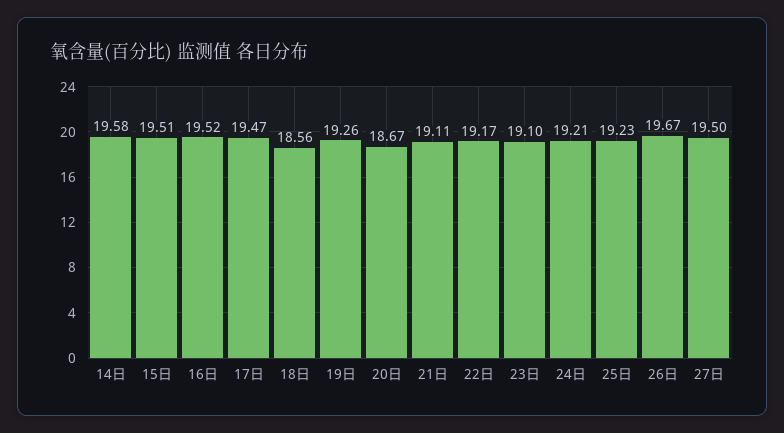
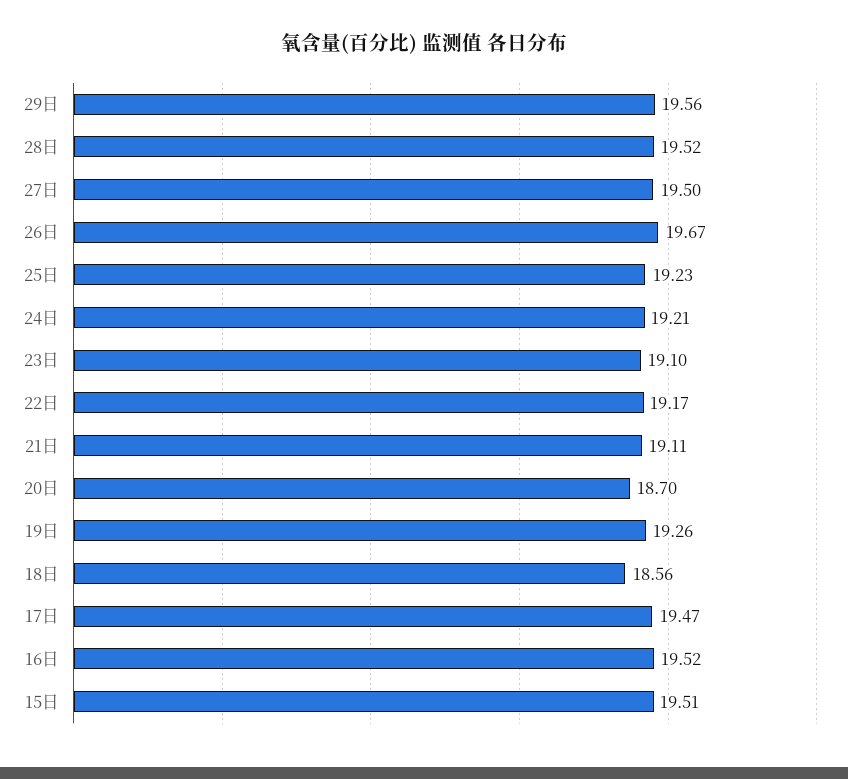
14日: 19.58 -> none
20日: 18.67 -> 18.7
29日: none -> 19.56
28日: none -> 19.52

